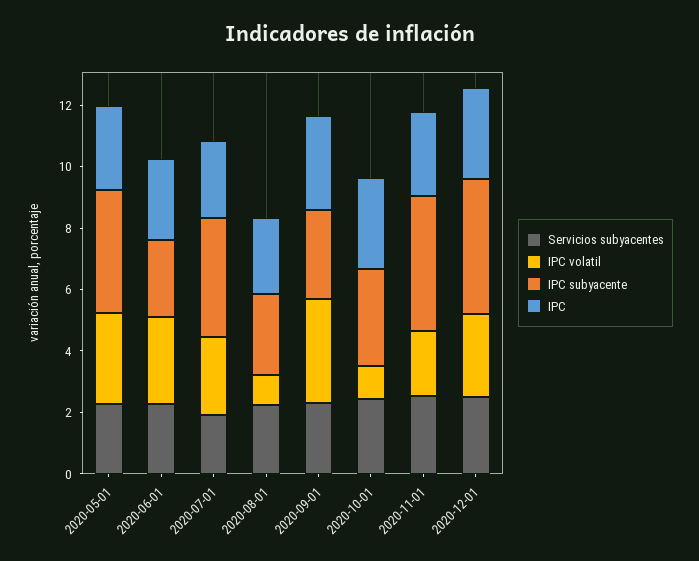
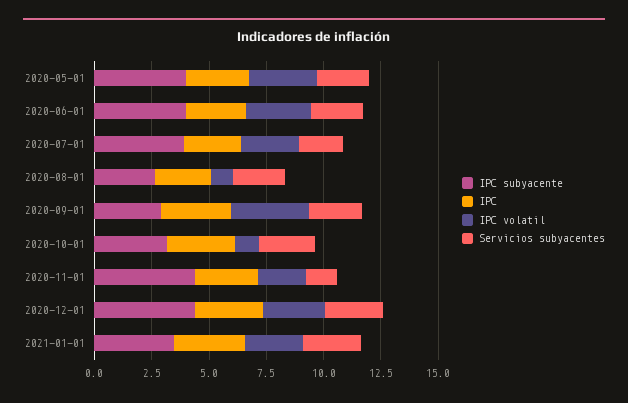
IPC subyacente, 2020-06-01: 2.5 -> 4
Servicios subyacentes, 2020-11-01: 2.5 -> 1.5
IPC subyacente, 2021-01-01: none -> 3.5
IPC, 2021-01-01: none -> 3
IPC volatil, 2021-01-01: none -> 2.5
Servicios subyacentes, 2021-01-01: none -> 2.5

